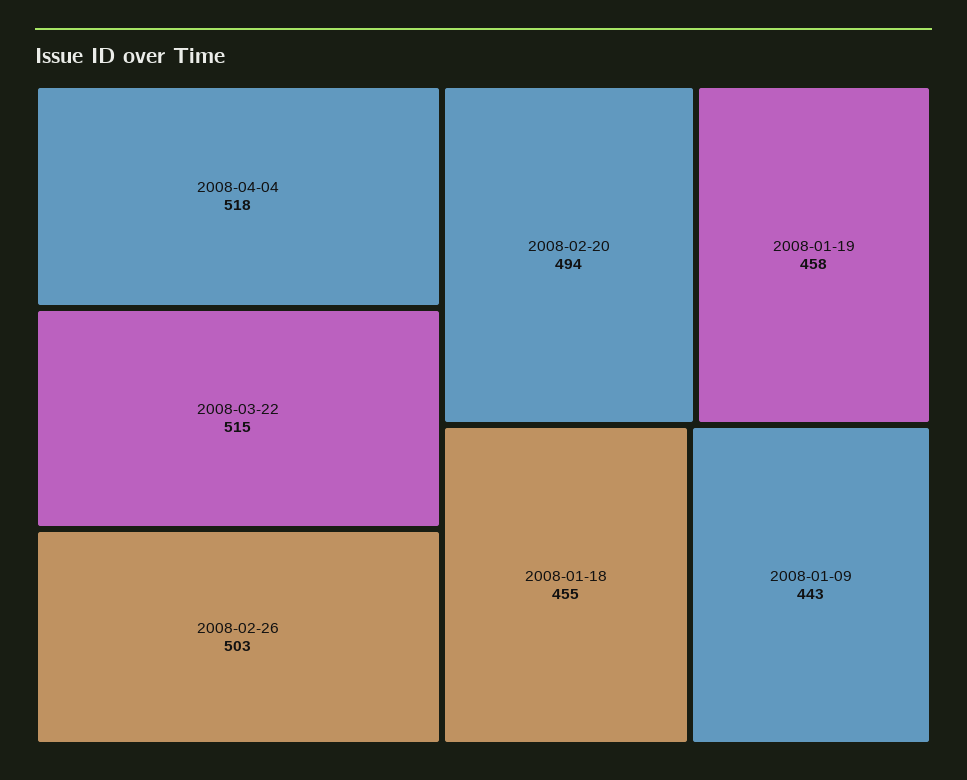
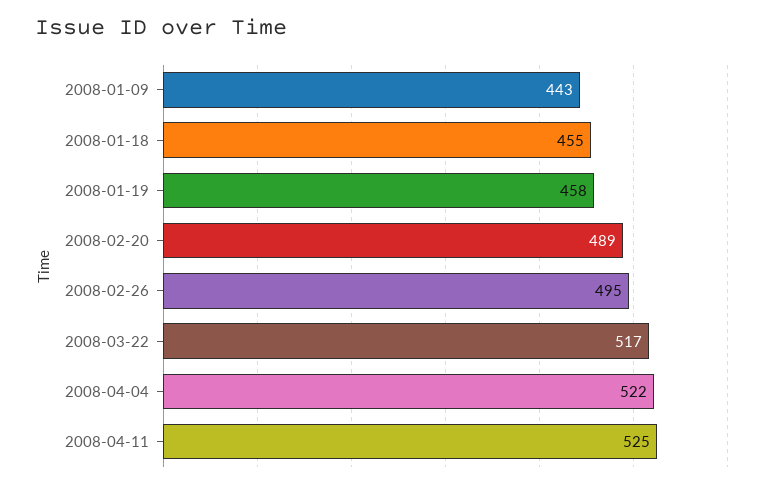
2008-04-04: 518 -> 522
2008-03-22: 515 -> 517
2008-02-26: 503 -> 495
2008-02-20: 494 -> 489
2008-04-11: none -> 525

